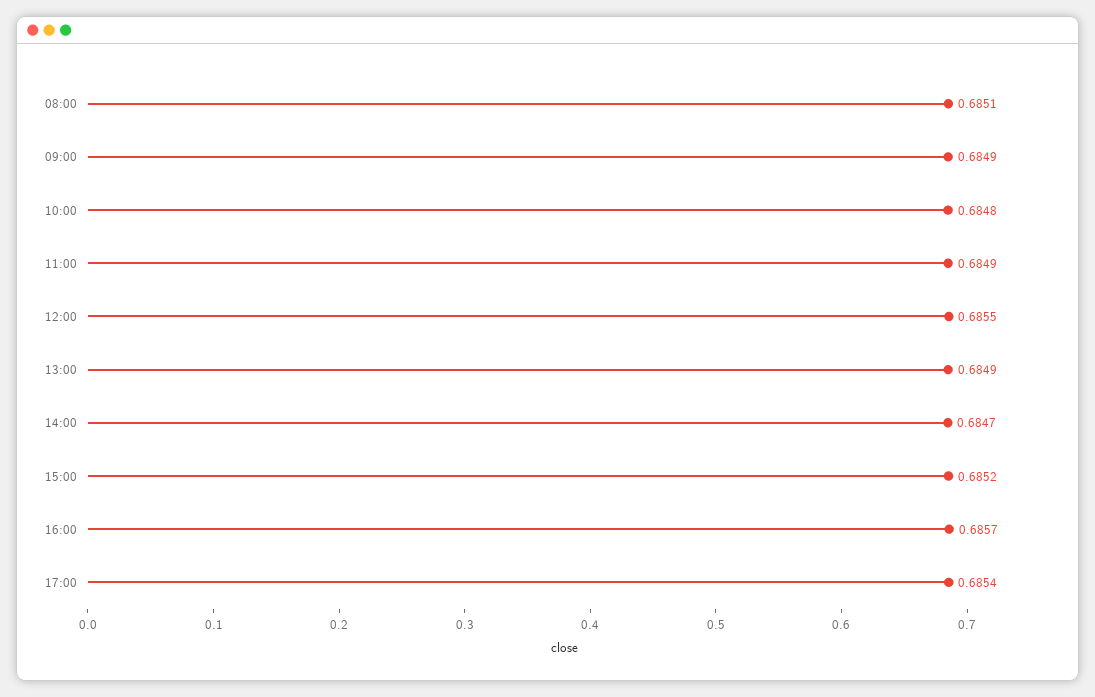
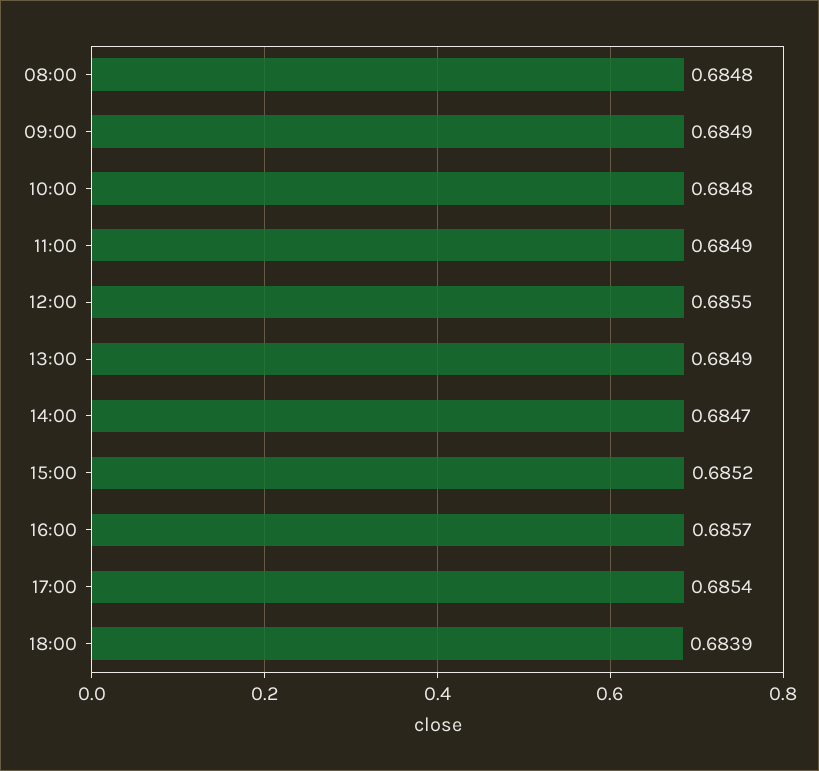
08:00: 0.6851 -> 0.6848
18:00: none -> 0.6839

